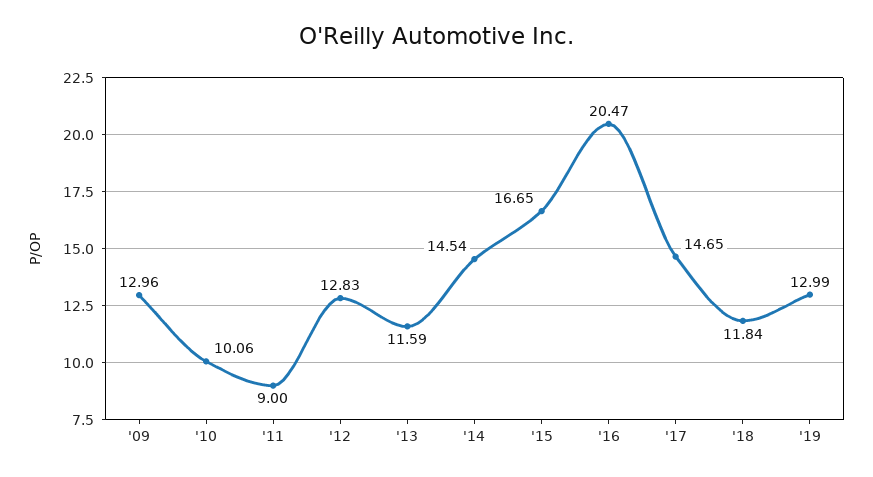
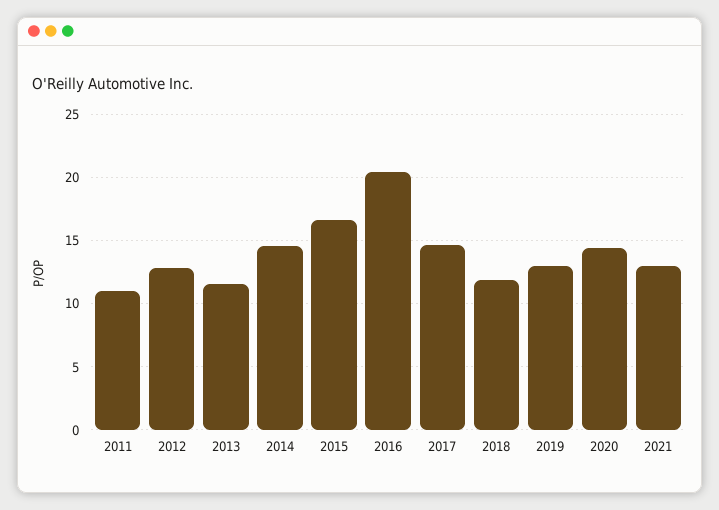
'09: 12.96 -> none
'10: 10.06 -> none
'11: 9 -> 11
2020: none -> 14.5
2021: none -> 13

